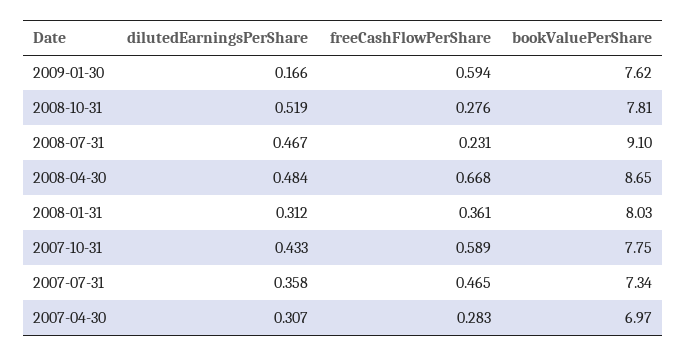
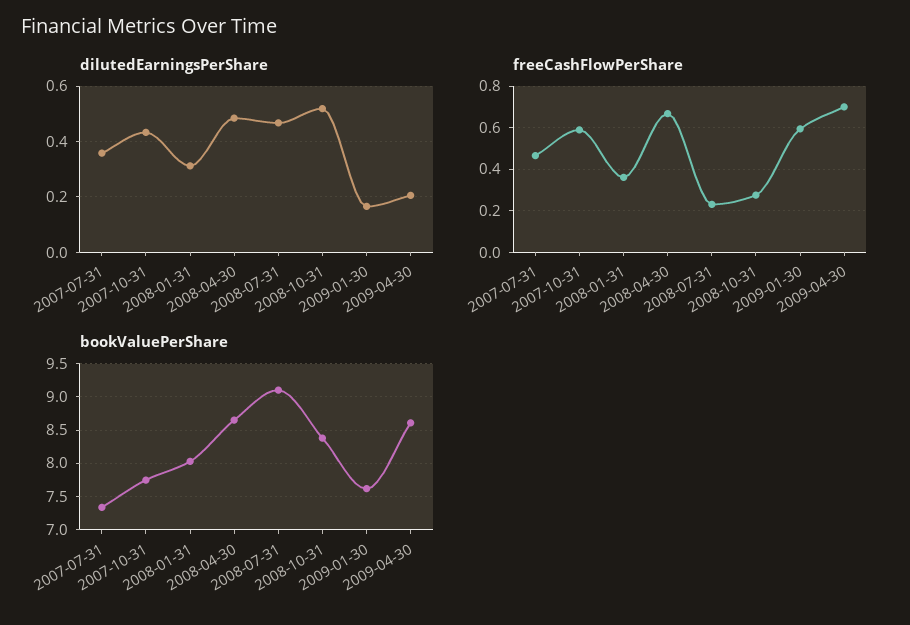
bookValuePerShare, 2008-10-31: 7.81 -> 8.4
dilutedEarningsPerShare, 2007-04-30: 0.307 -> none
freeCashFlowPerShare, 2007-04-30: 0.283 -> none
bookValuePerShare, 2007-04-30: 6.97 -> none
dilutedEarningsPerShare, 2009-04-30: none -> 0.2
freeCashFlowPerShare, 2009-04-30: none -> 0.7
bookValuePerShare, 2009-04-30: none -> 8.6

